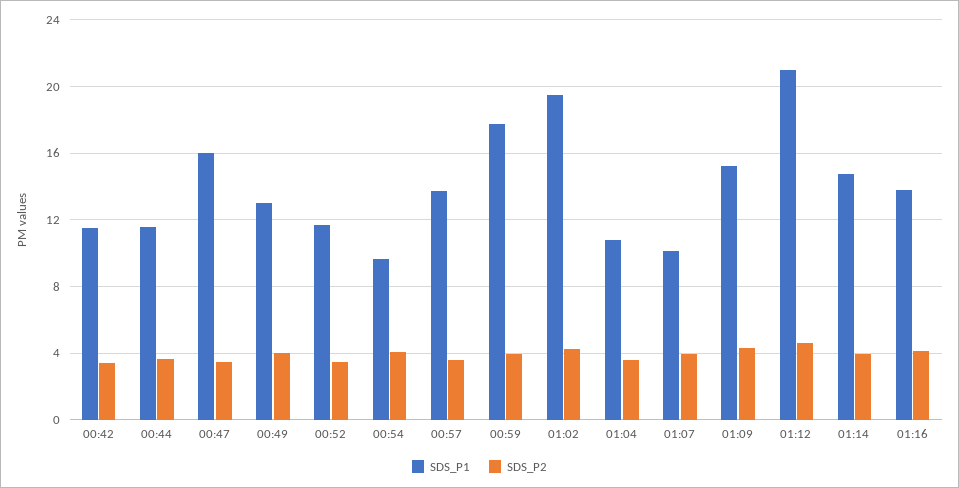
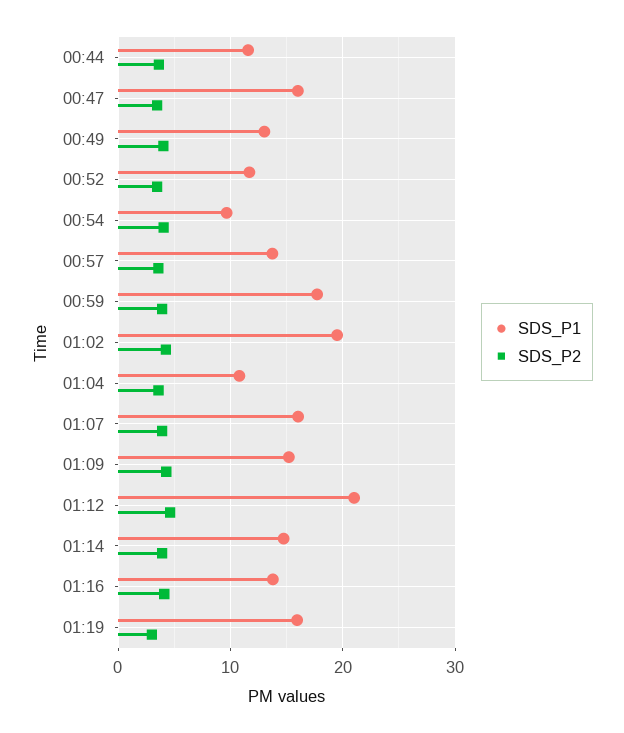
SDS_P1, 00:42: 11.5 -> none
SDS_P2, 00:42: 3.5 -> none
SDS_P1, 01:07: 10 -> 16
SDS_P1, 01:19: none -> 16
SDS_P2, 01:19: none -> 3

